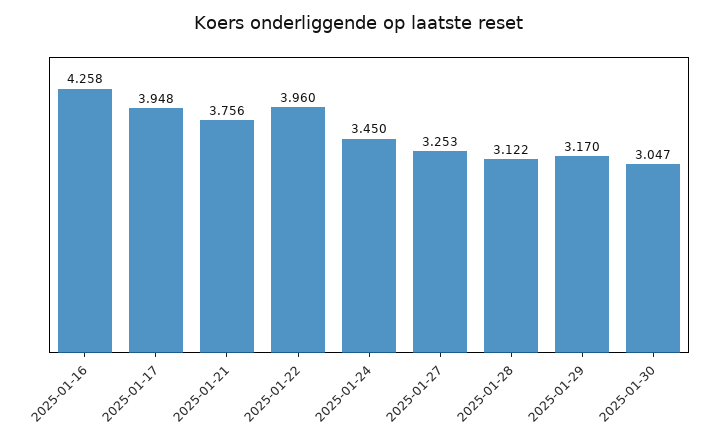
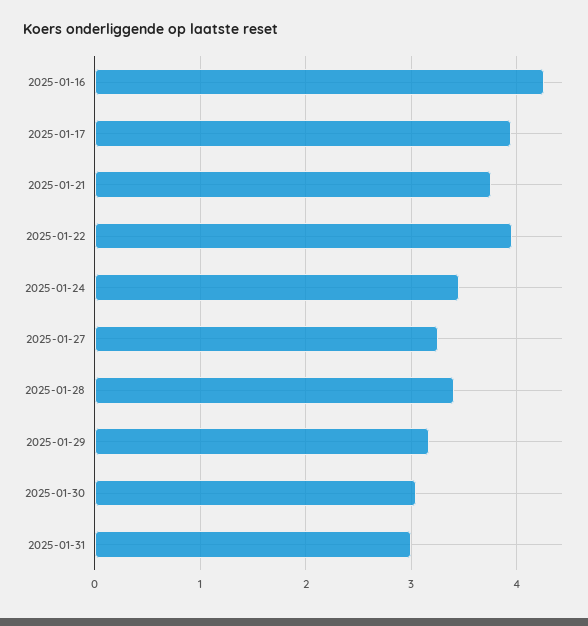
2025-01-28: 3.122 -> 3.4
2025-01-31: none -> 3

